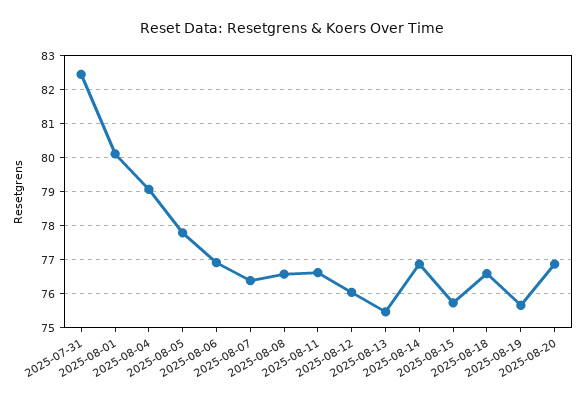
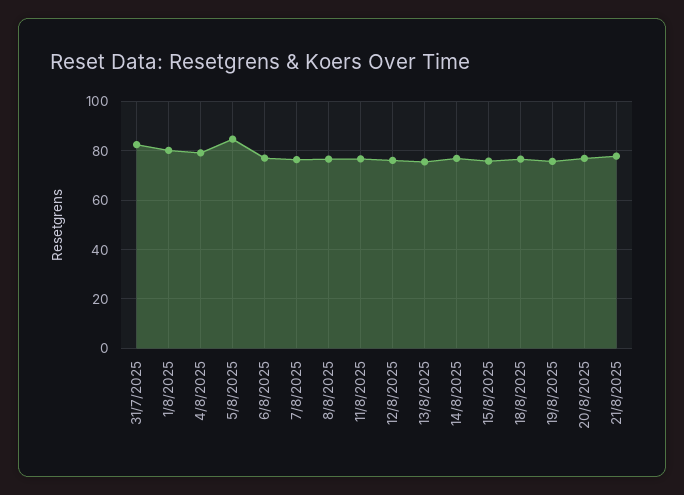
2025-08-05: 77.8 -> 85
21/8/2025: none -> 77.5

